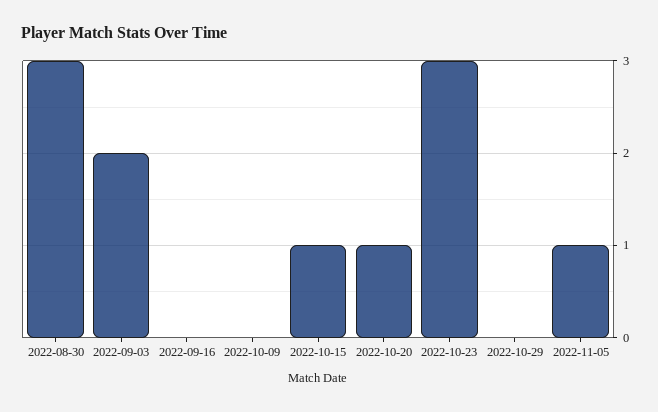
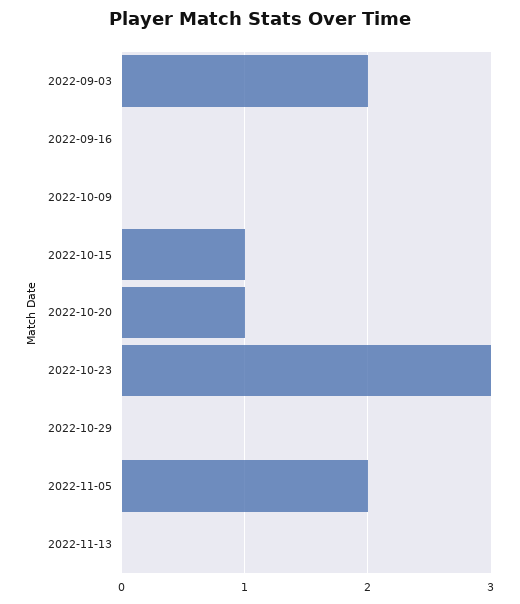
2022-08-30: 3 -> none
2022-11-05: 1 -> 2
2022-11-13: none -> 0

